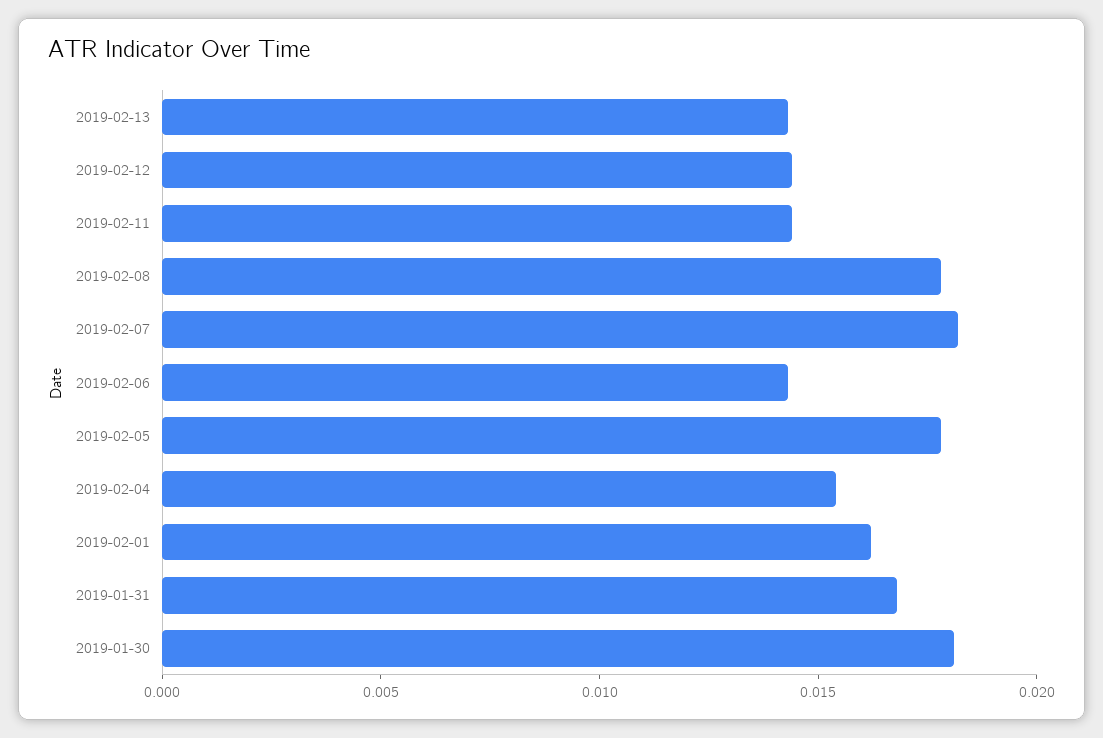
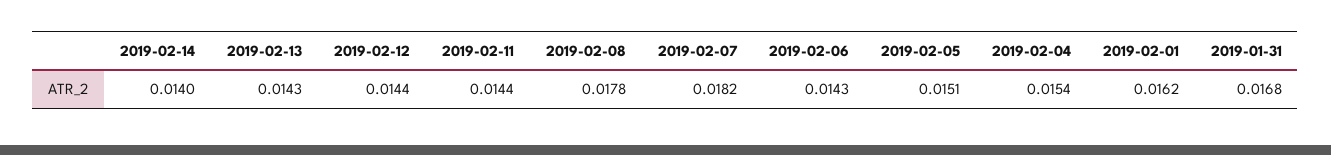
2019-02-05: 0.018 -> 0.0151
2019-01-30: 0.018 -> none
2019-02-14: none -> 0.014

